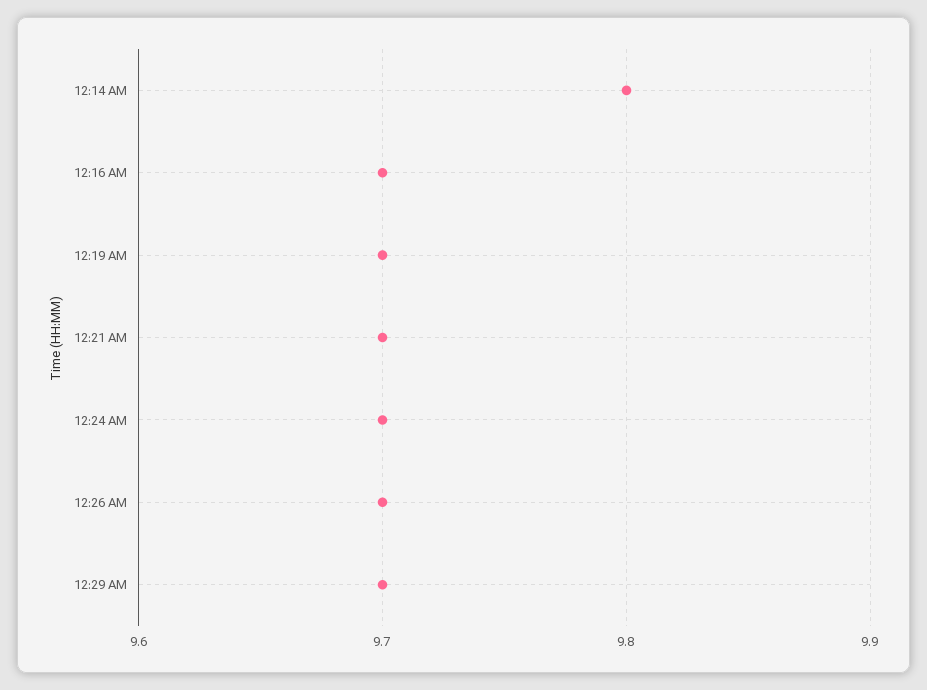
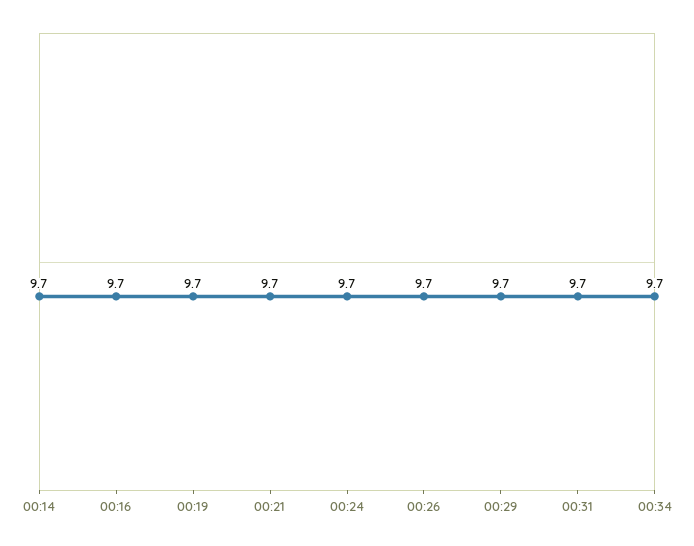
12:14 AM: 9.8 -> 9.7
00:31: none -> 9.7
00:34: none -> 9.7

